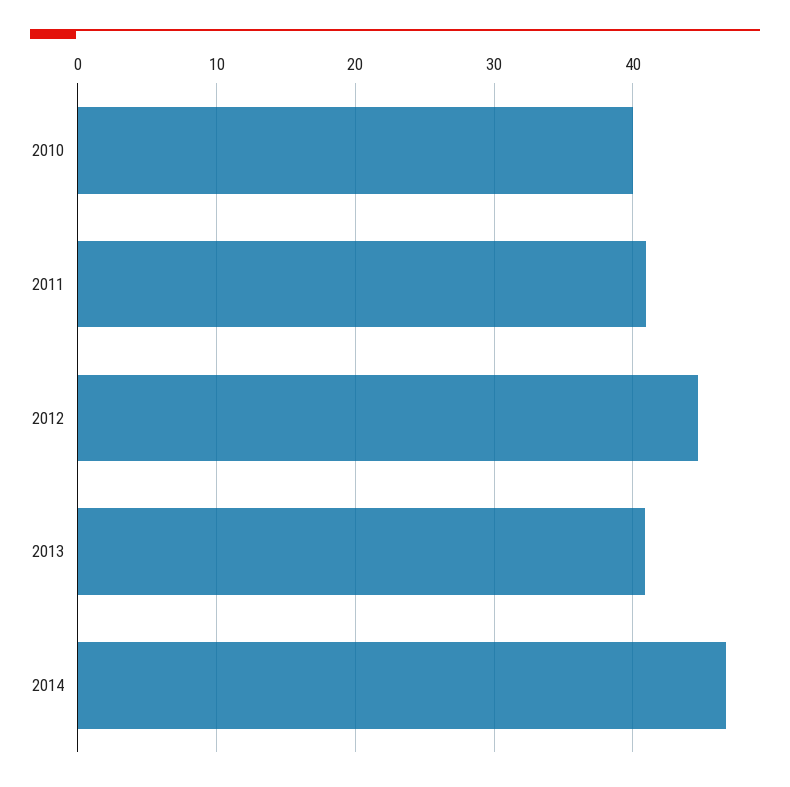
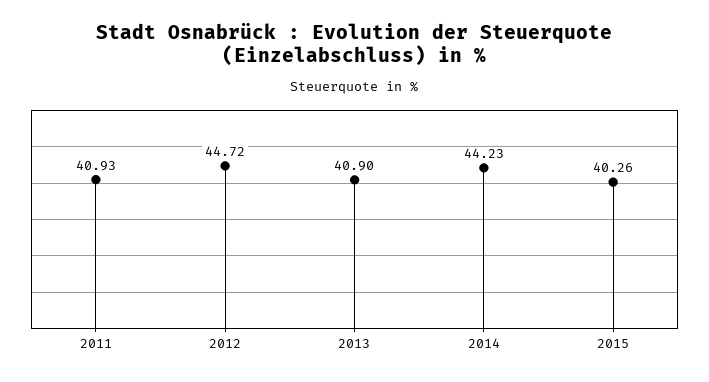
2010: 40 -> none
2014: 47 -> 44.23
2015: none -> 40.26

